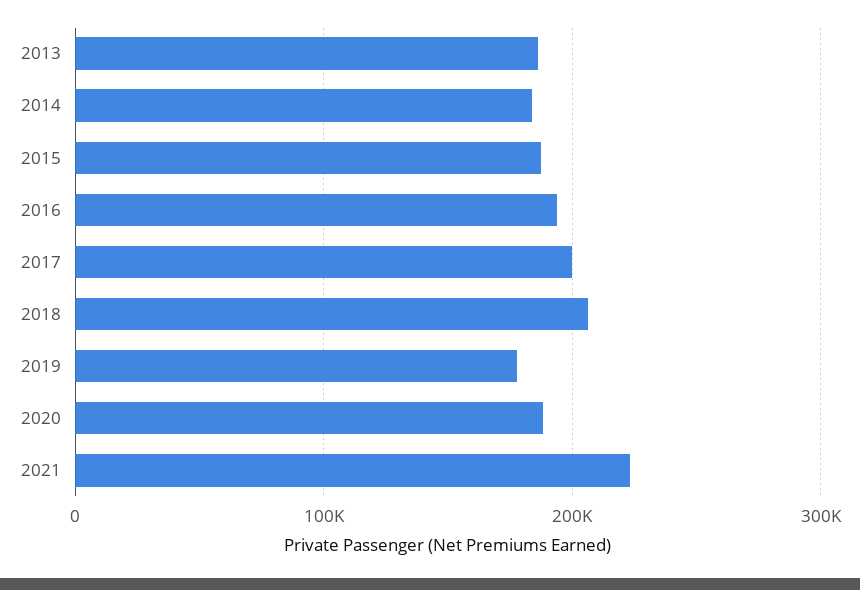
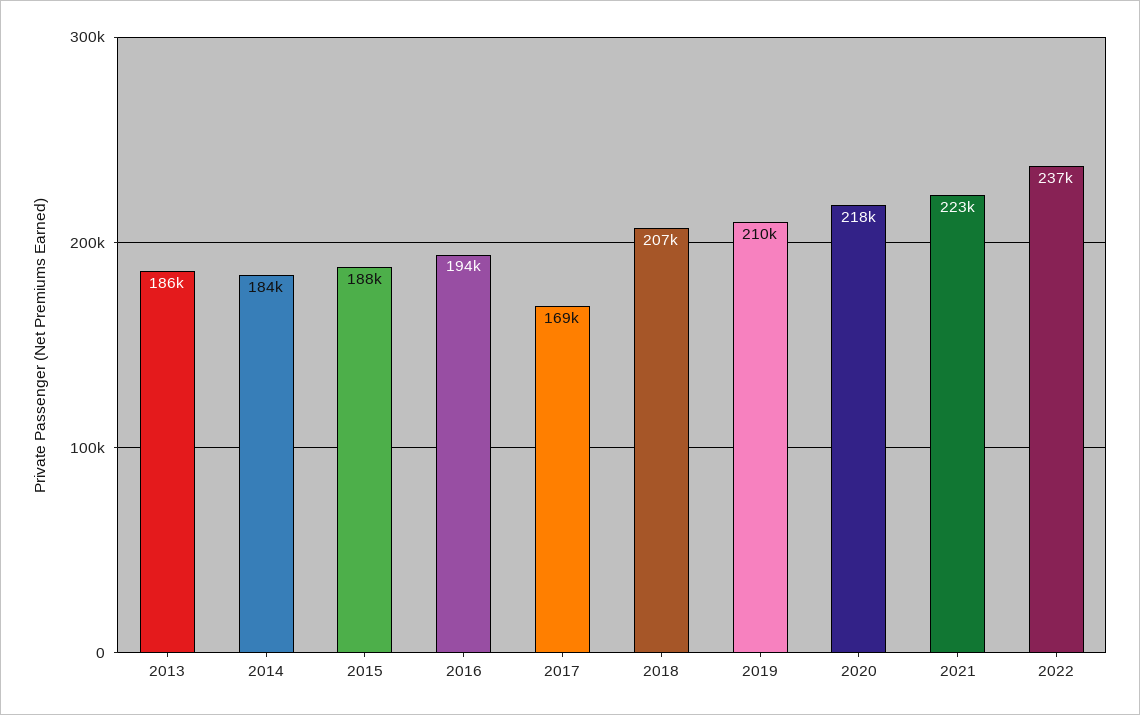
2017: 200000 -> 169000
2019: 180000 -> 210000
2020: 190000 -> 218000
2022: none -> 237000

